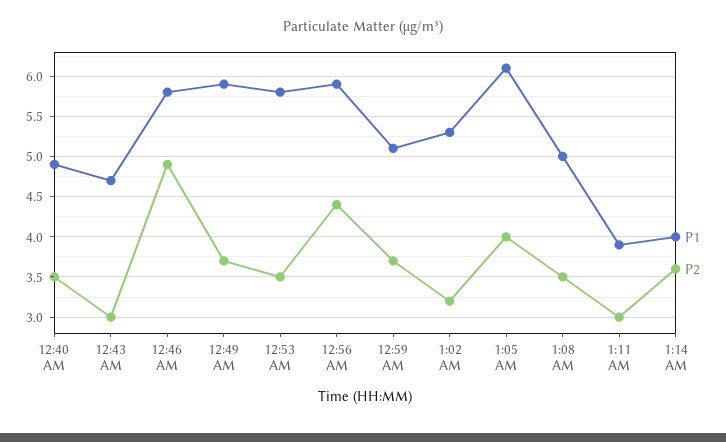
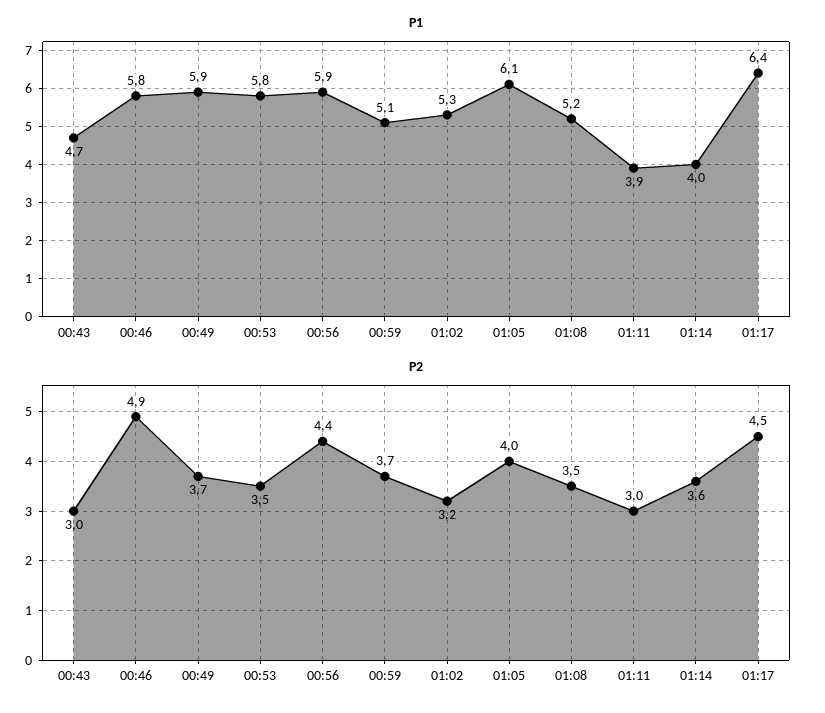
P1, 12:40 AM: 4.9 -> none
P2, 12:40 AM: 3.5 -> none
P1, 1:08 AM: 5 -> 5.2
P1, 01:17: none -> 6.4
P2, 01:17: none -> 4.5

